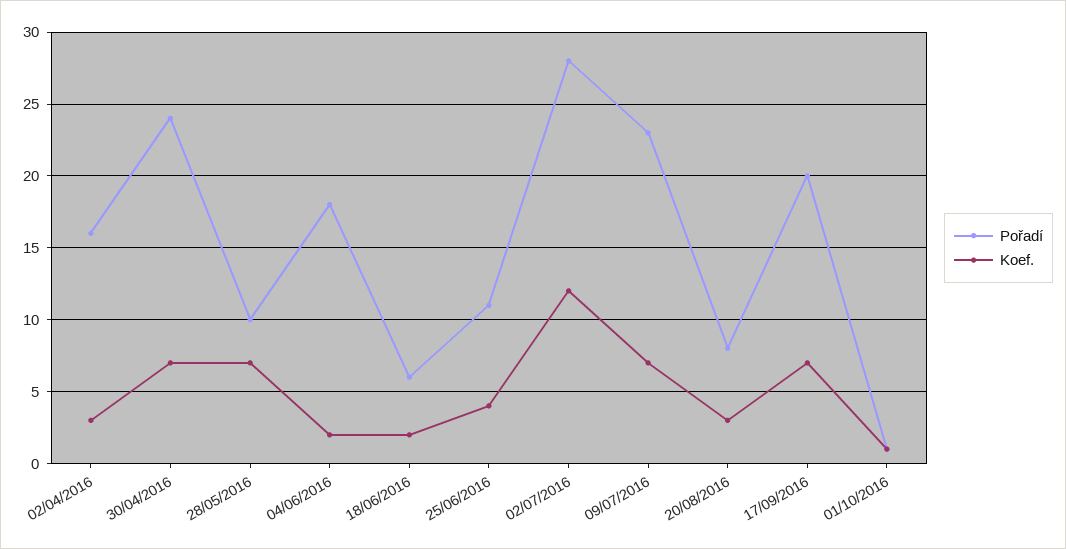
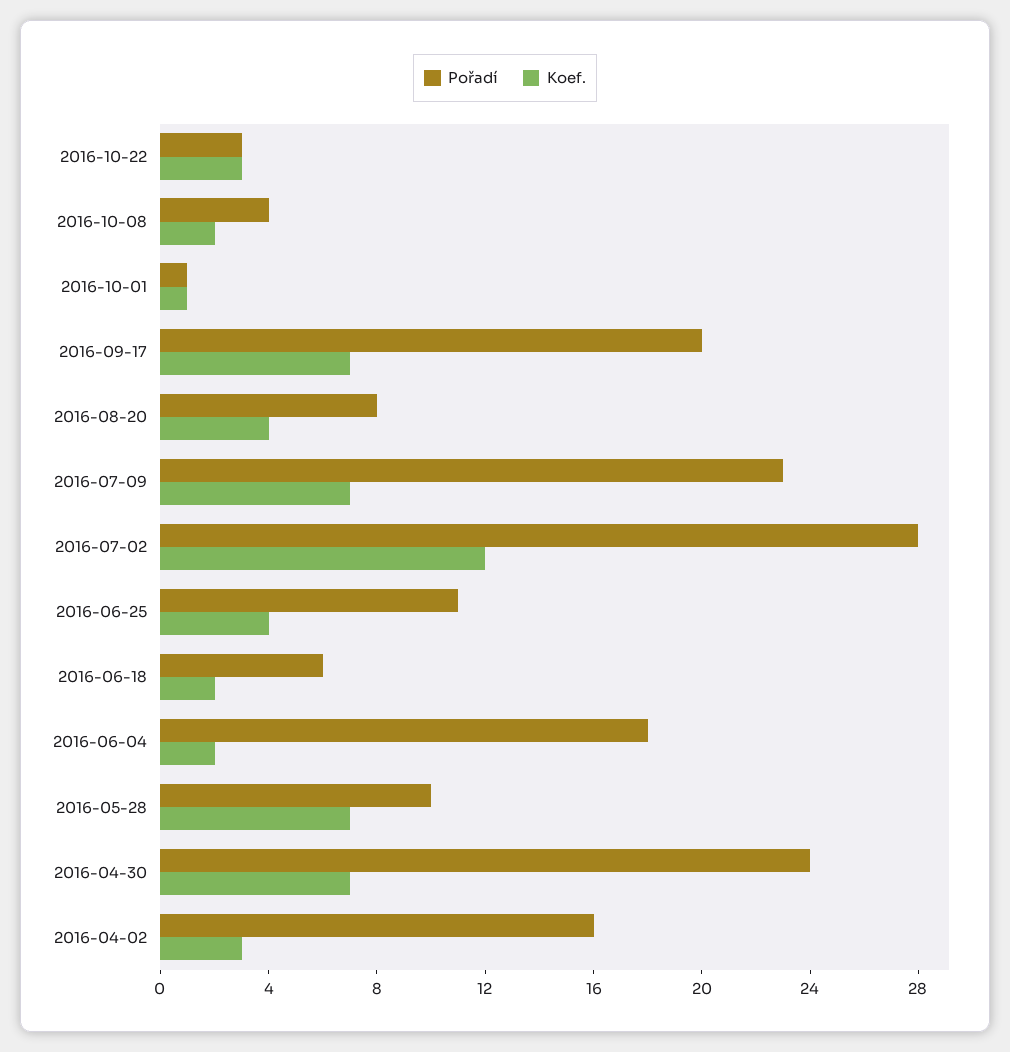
Koef., 20/08/2016: 3 -> 4
Pořadí, 2016-10-22: none -> 3
Koef., 2016-10-22: none -> 3
Pořadí, 2016-10-08: none -> 4
Koef., 2016-10-08: none -> 2

